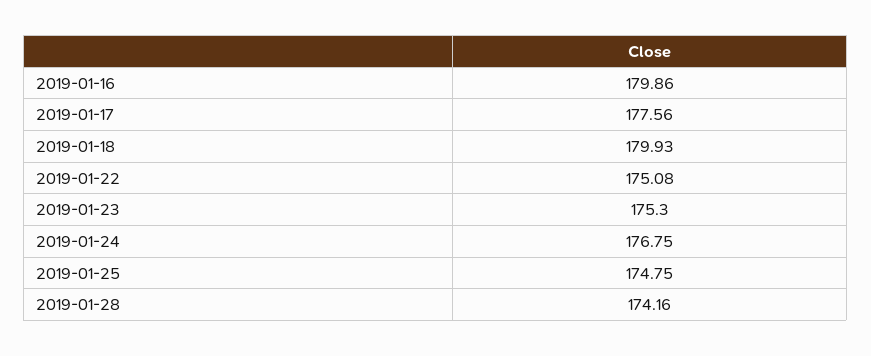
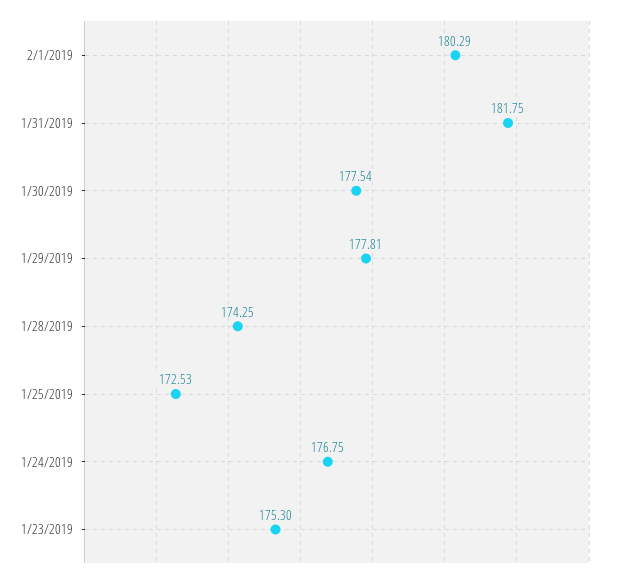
2019-01-16: 179.86 -> none
2019-01-17: 177.56 -> none
2019-01-18: 179.93 -> none
2019-01-22: 175.08 -> none
2019-01-25: 174.75 -> 172.53
2019-01-28: 174.16 -> 174.25
2/1/2019: none -> 180.29
1/31/2019: none -> 181.75
1/30/2019: none -> 177.54
1/29/2019: none -> 177.81

